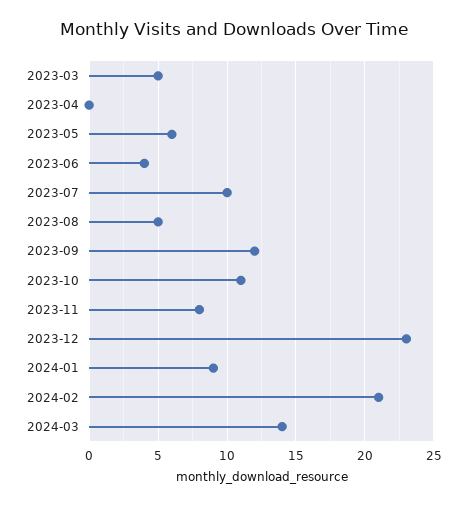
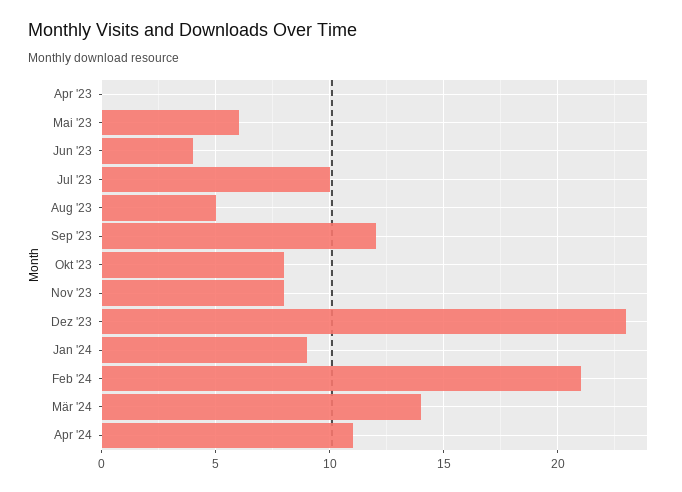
2023-03: 5 -> none
2023-10: 11 -> 8
Apr '24: none -> 11

